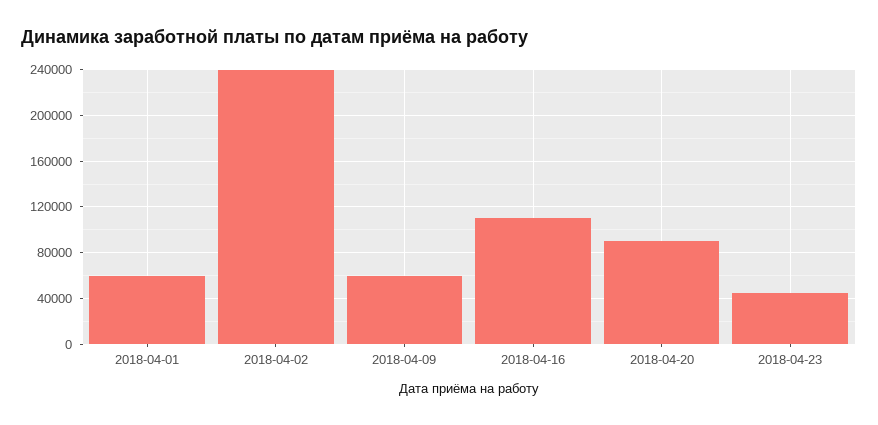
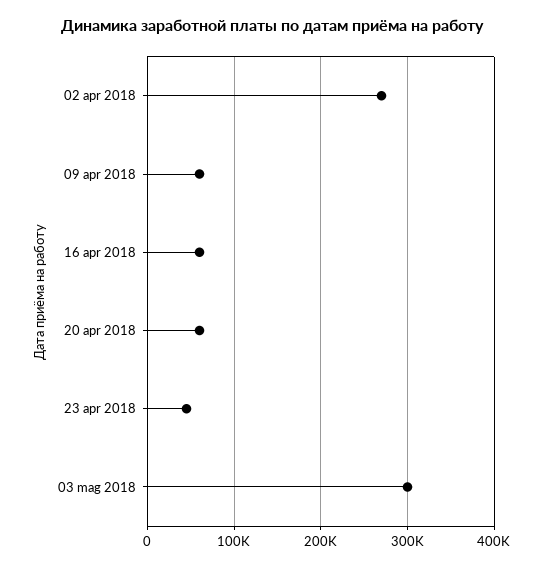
2018-04-01: 60000 -> none
2018-04-02: 240000 -> 270000
2018-04-16: 110000 -> 60000
2018-04-20: 90000 -> 60000
03 mag 2018: none -> 300000

